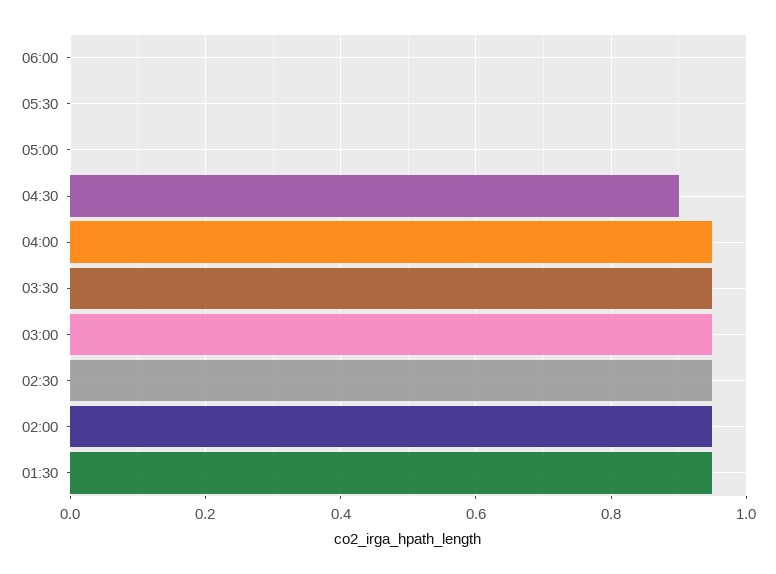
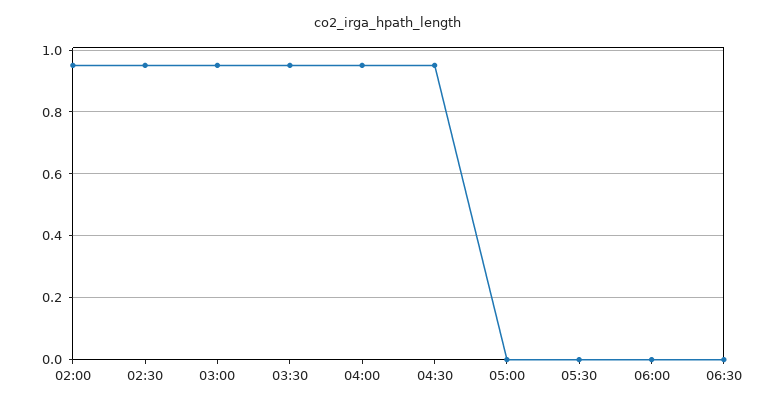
04:30: 0.9 -> 0.95
01:30: 0.95 -> none
06:30: none -> 0

